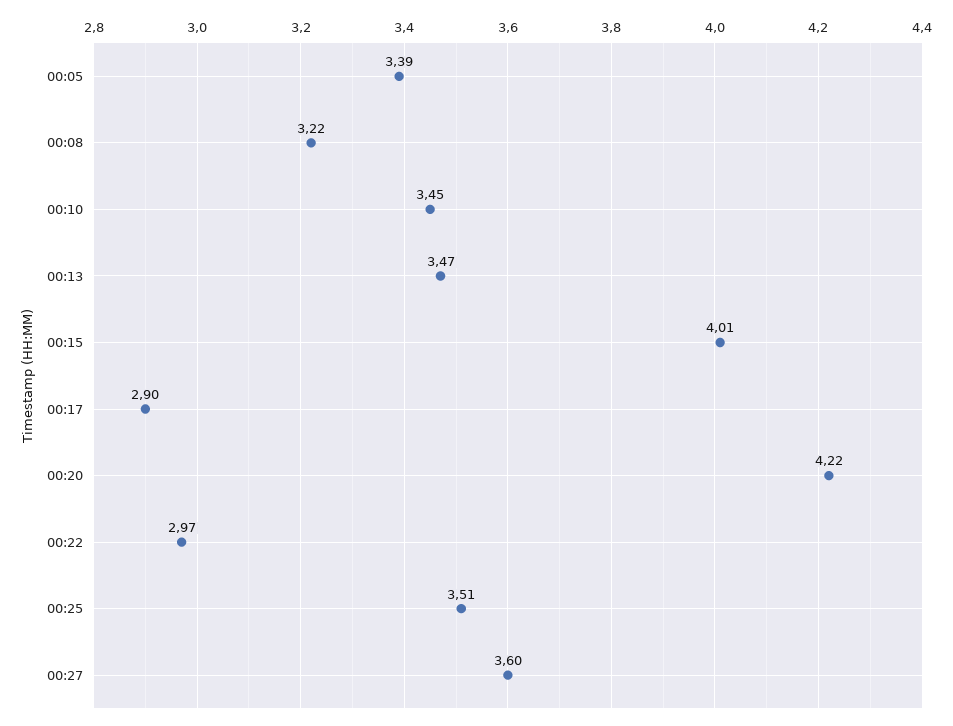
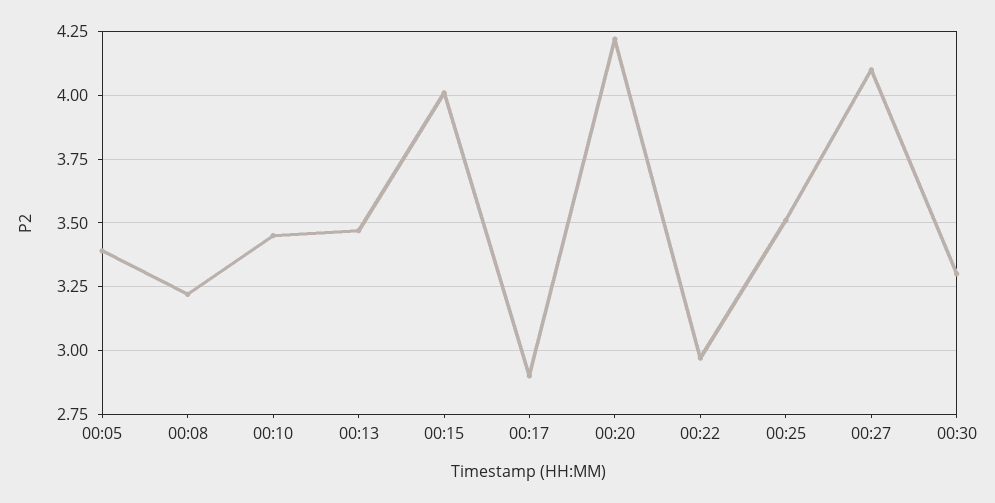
00:27: 3.6 -> 4.1
00:30: none -> 3.3

